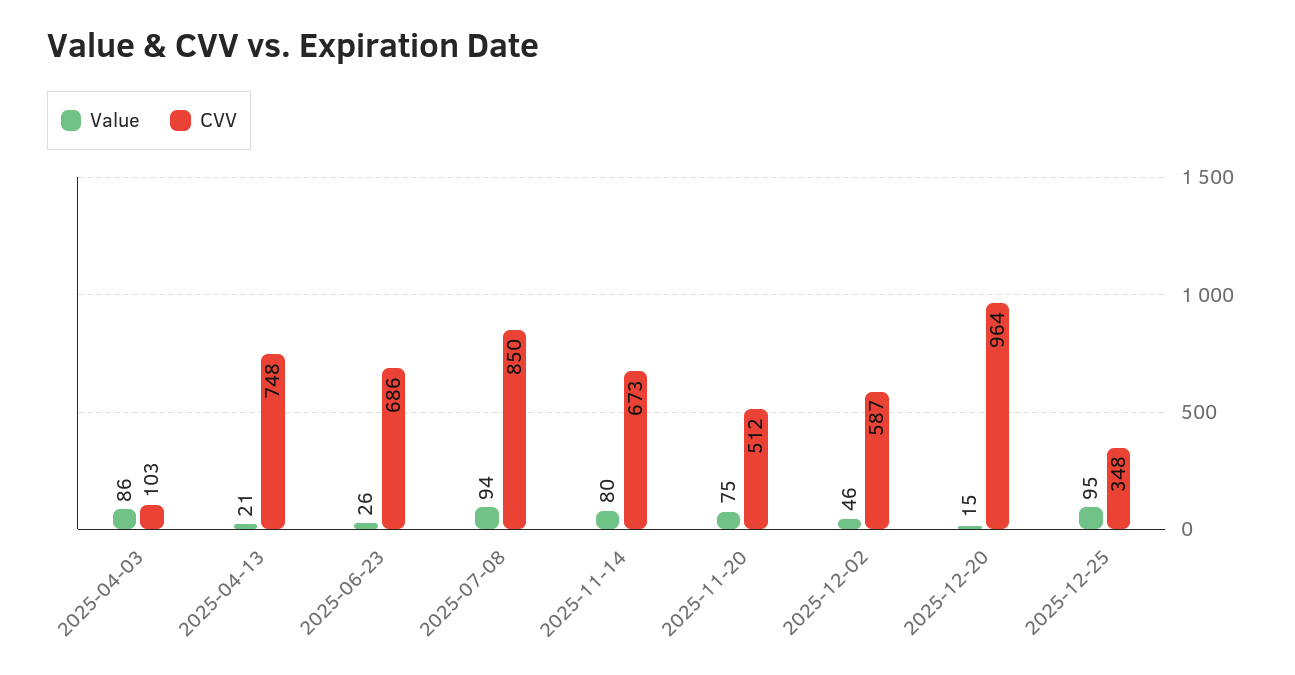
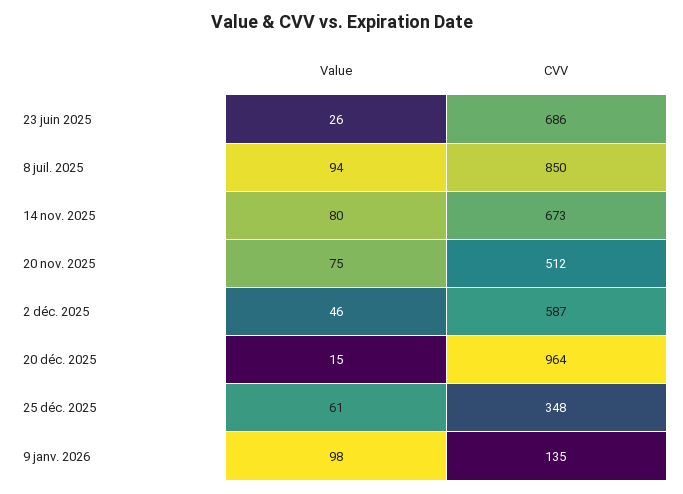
Value, 2025-04-03: 86 -> none
CVV, 2025-04-03: 103 -> none
Value, 2025-04-13: 21 -> none
CVV, 2025-04-13: 748 -> none
Value, 2025-12-25: 95 -> 61
Value, 9 janv. 2026: none -> 98
CVV, 9 janv. 2026: none -> 135

